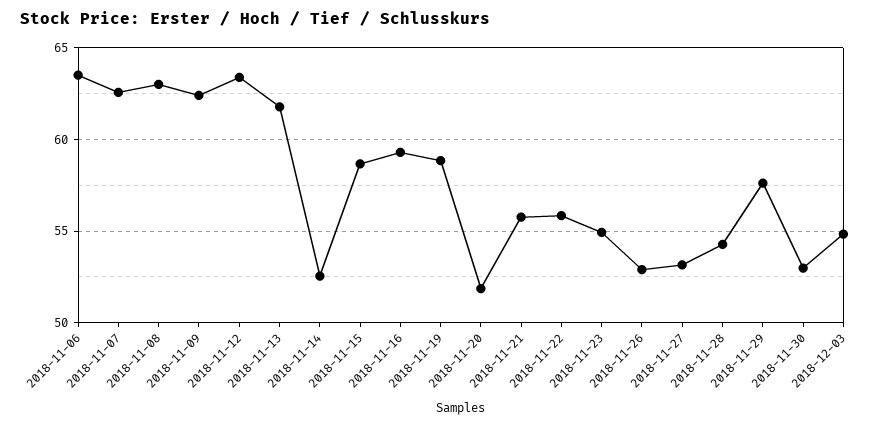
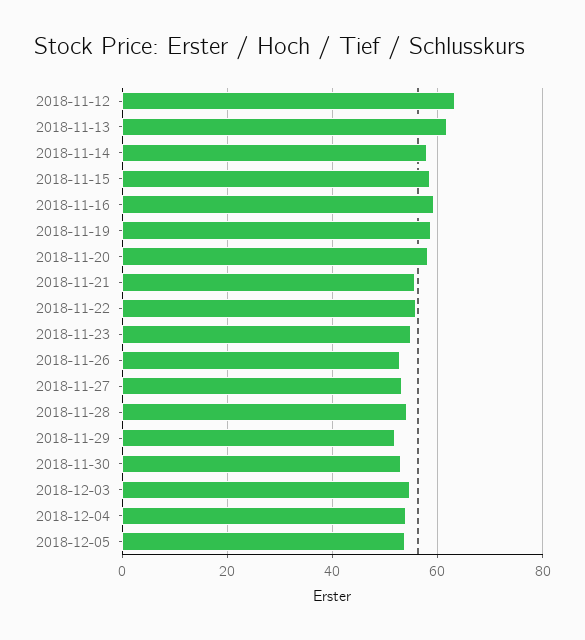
2018-11-06: 63.5 -> none
2018-11-07: 62.5 -> none
2018-11-08: 63 -> none
2018-11-09: 62.5 -> none
2018-11-14: 52.5 -> 58
2018-11-20: 52 -> 58
2018-11-29: 57.5 -> 52
2018-12-04: none -> 54
2018-12-05: none -> 54

